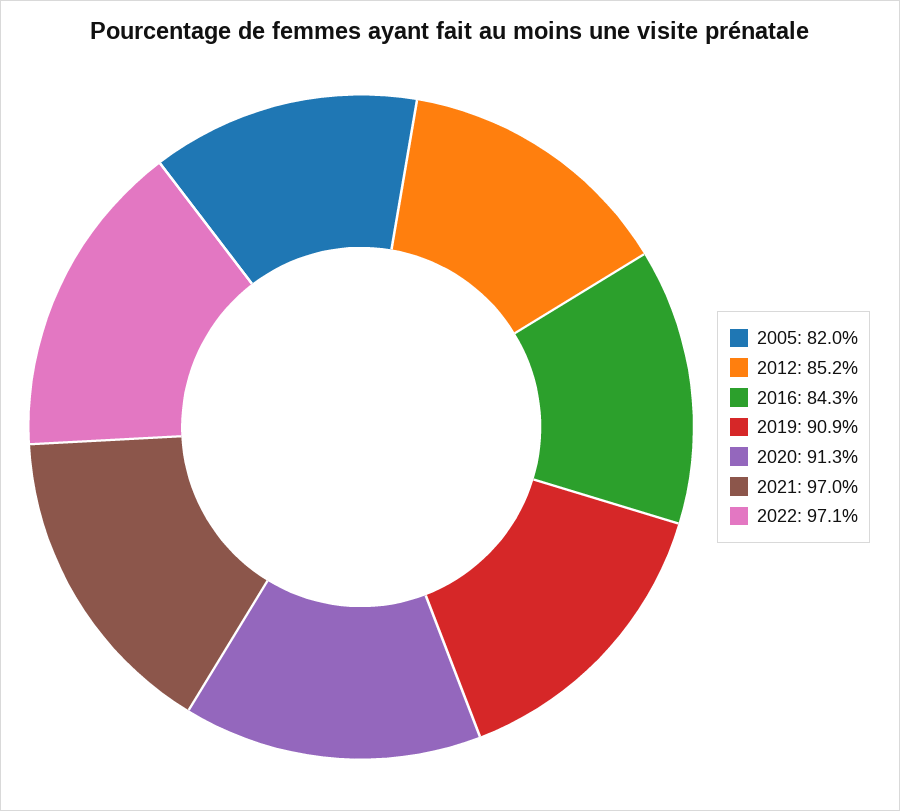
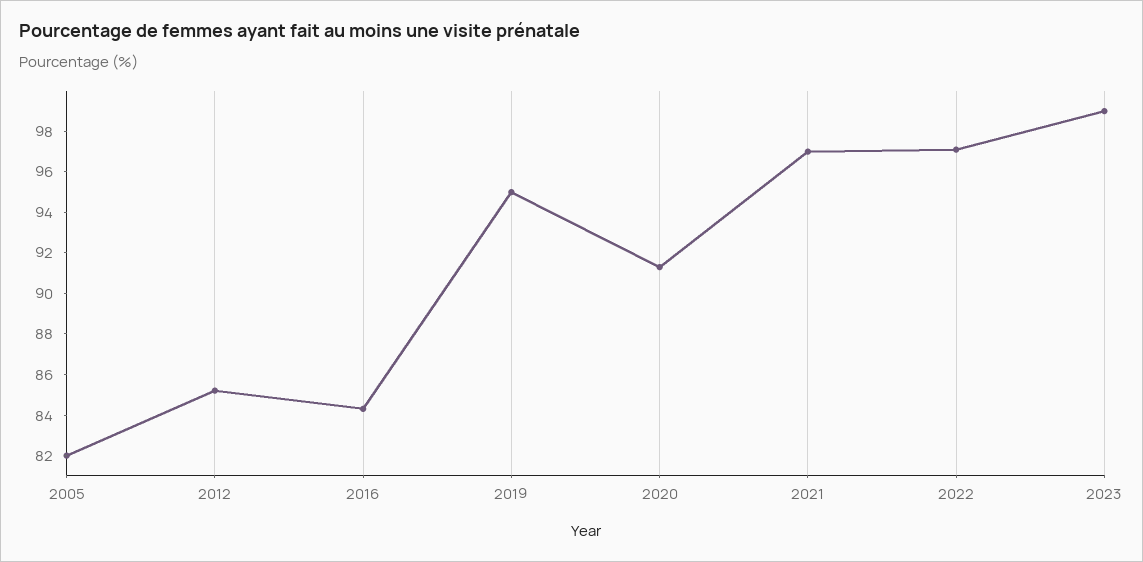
2019: 90.9 -> 95
2023: none -> 99

